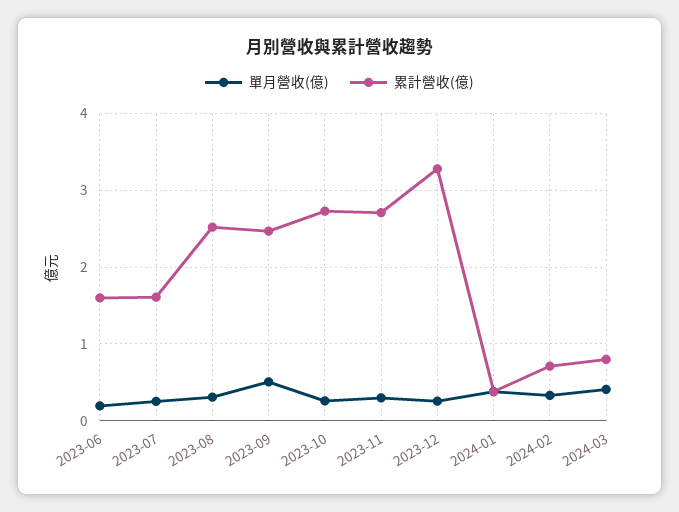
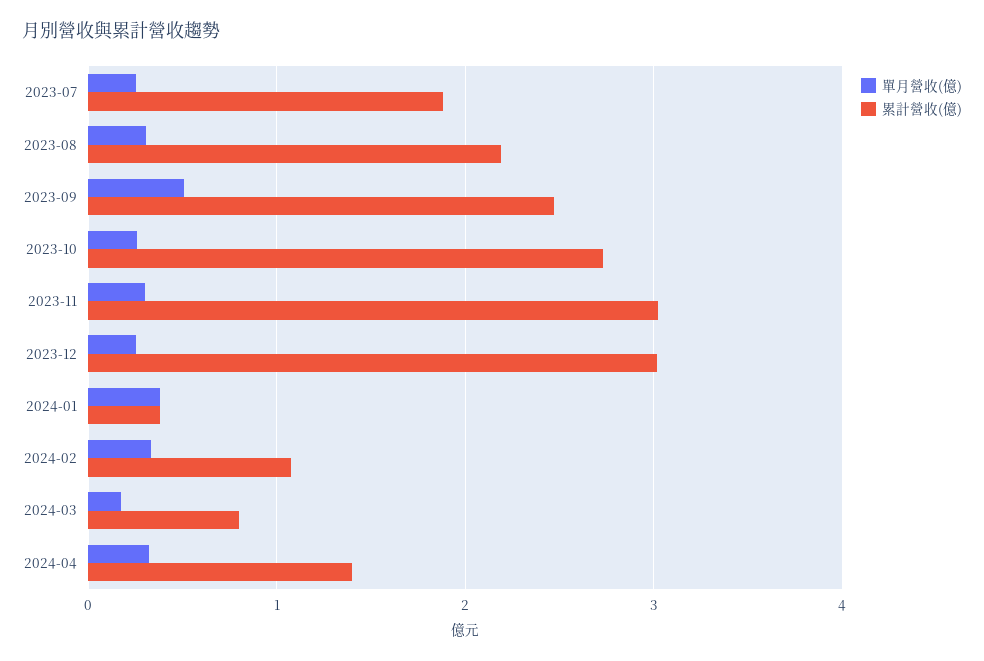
單月營收(億), 2023-06: 0.2 -> none
累計營收(億), 2023-06: 1.6 -> none
累計營收(億), 2023-07: 1.6 -> 1.9
累計營收(億), 2023-08: 2.5 -> 2.2
累計營收(億), 2023-11: 2.7 -> 3
累計營收(億), 2023-12: 3.3 -> 3
累計營收(億), 2024-02: 0.7 -> 1.1
單月營收(億), 2024-03: 0.4 -> 0.2
單月營收(億), 2024-04: none -> 0.3
累計營收(億), 2024-04: none -> 1.4

